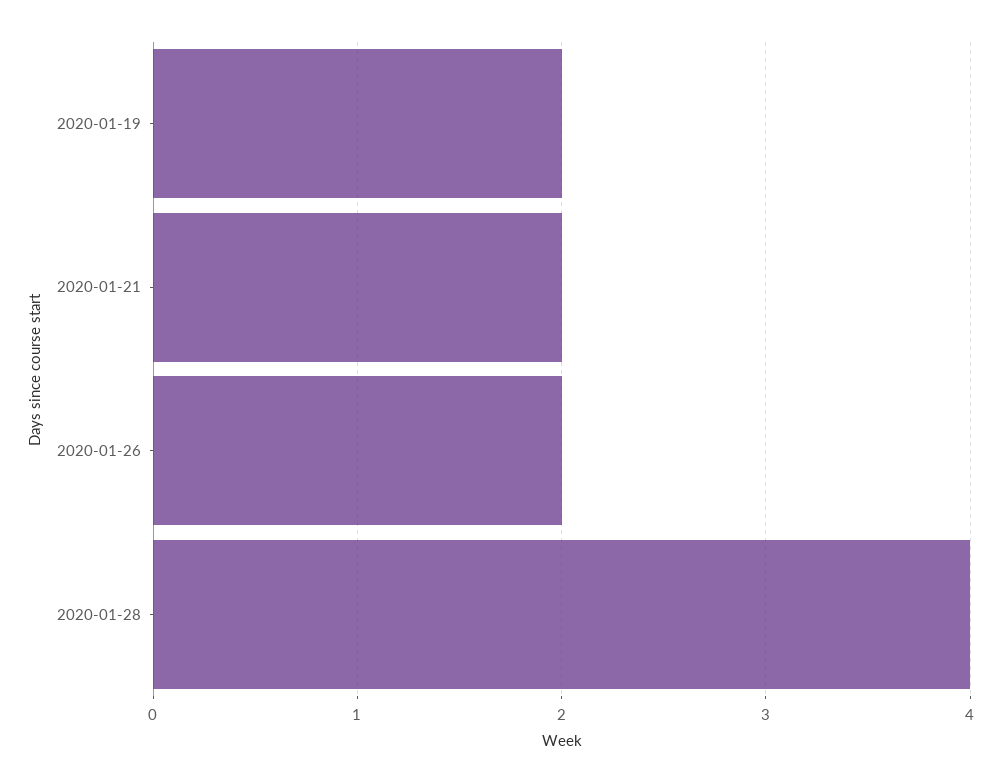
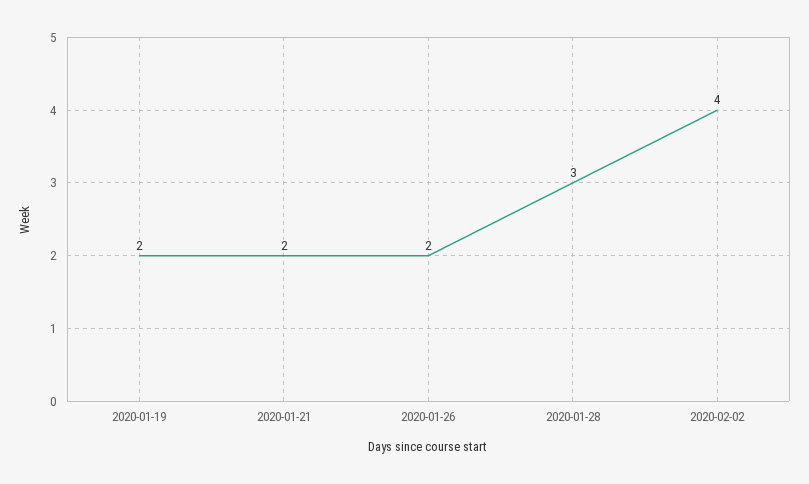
2020-01-28: 4 -> 3
2020-02-02: none -> 4

